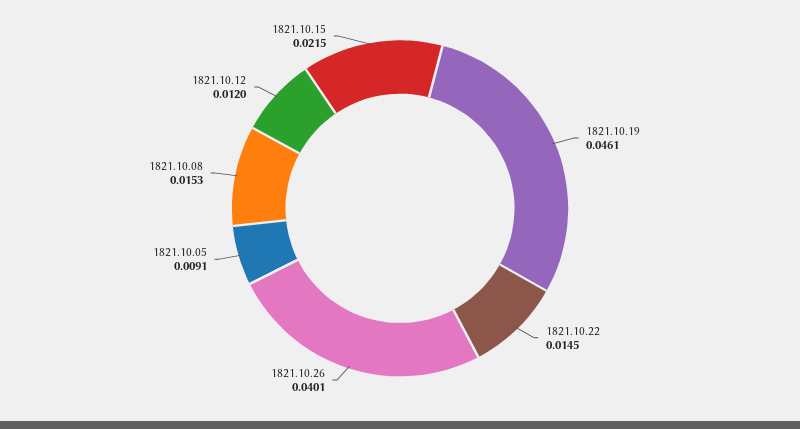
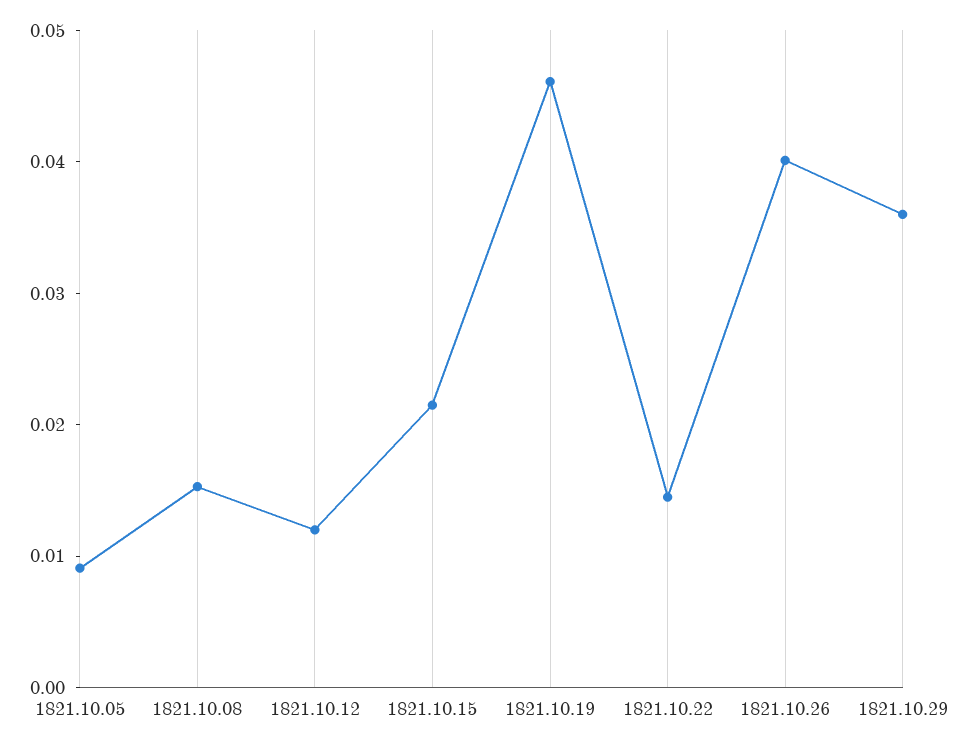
1821.10.29: none -> 0.036

